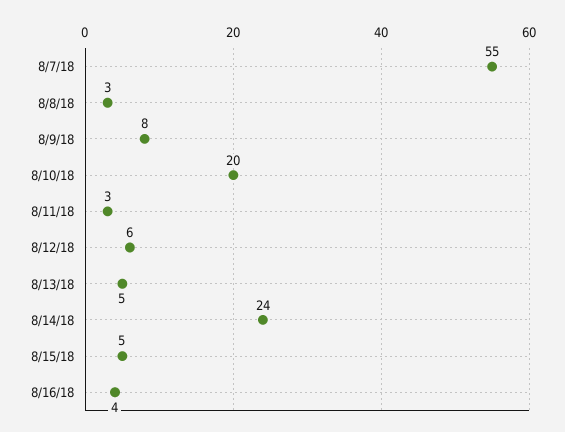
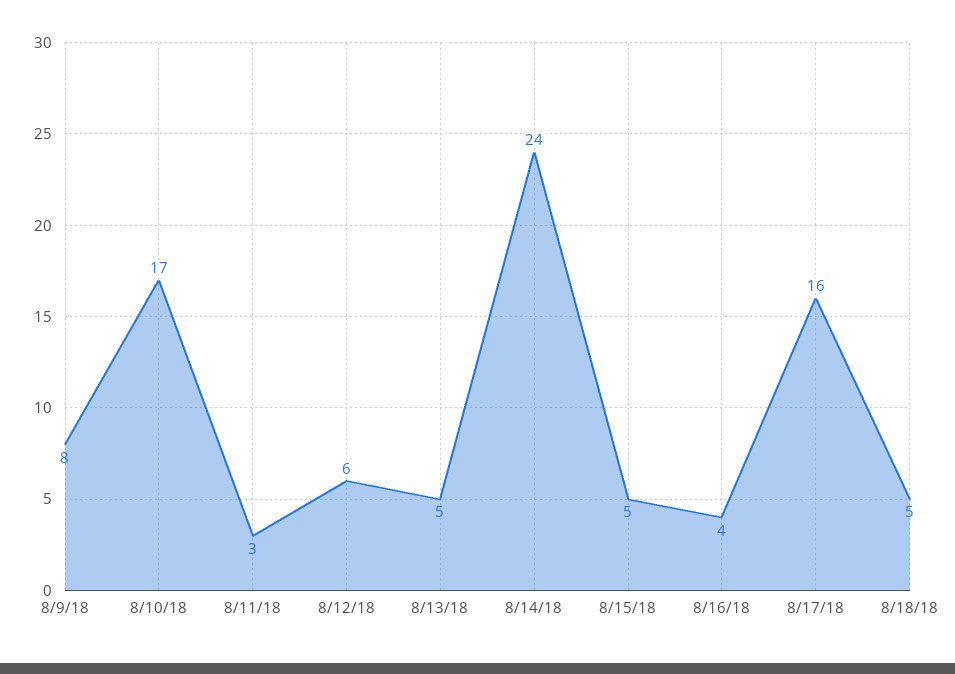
8/7/18: 55 -> none
8/8/18: 3 -> none
8/10/18: 20 -> 17
8/17/18: none -> 16
8/18/18: none -> 5

